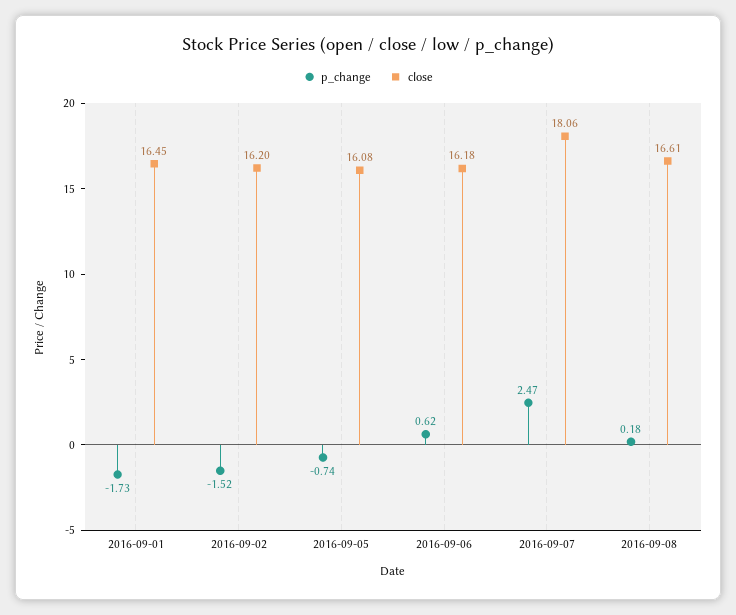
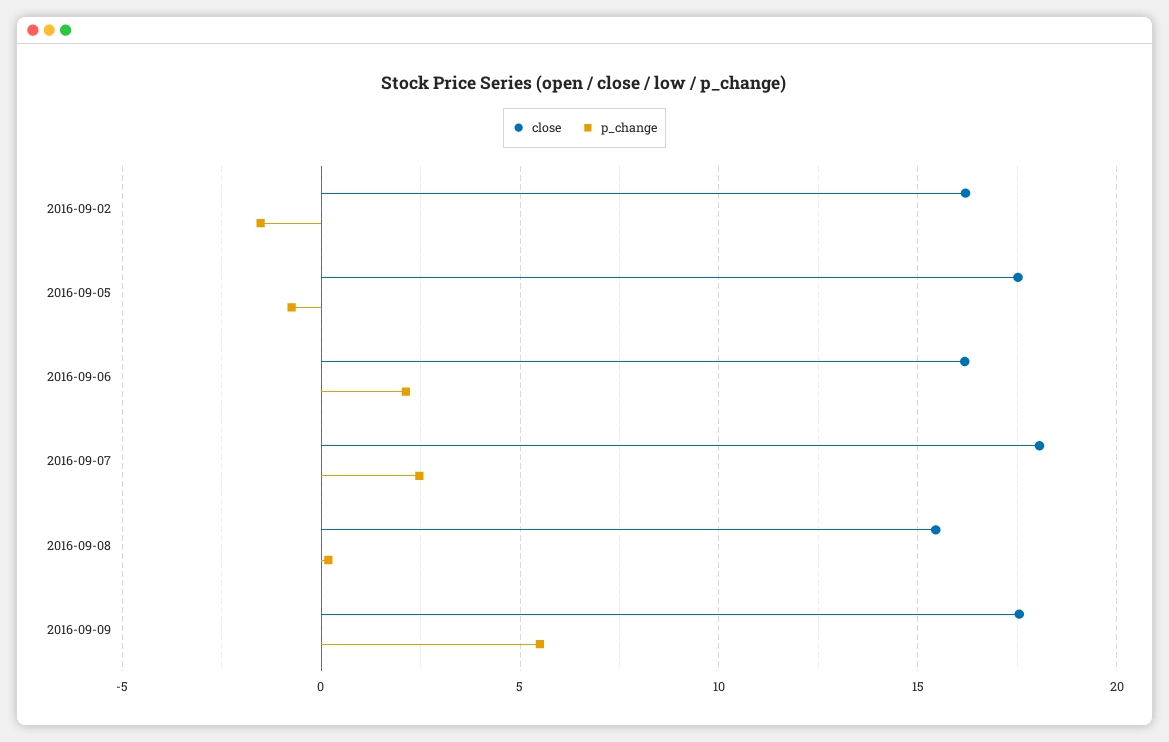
p_change, 2016-09-01: -1.73 -> none
close, 2016-09-01: 16.45 -> none
close, 2016-09-05: 16.08 -> 17.5
p_change, 2016-09-06: 0.62 -> 2
close, 2016-09-08: 16.61 -> 15.5
close, 2016-09-09: none -> 17.5
p_change, 2016-09-09: none -> 5.5

